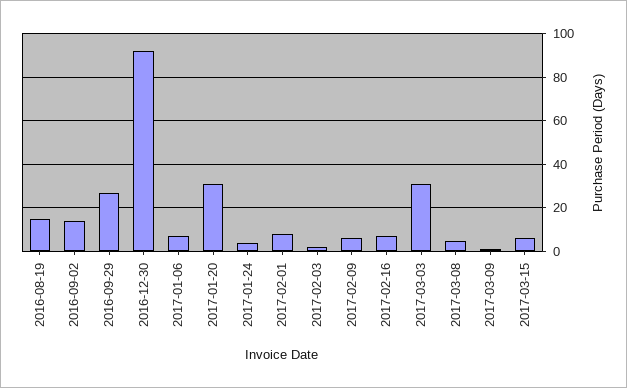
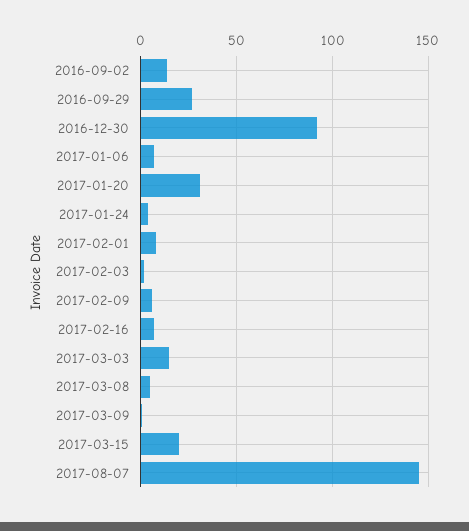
2016-08-19: 15 -> none
2017-03-03: 30 -> 15
2017-03-15: 5 -> 20
2017-08-07: none -> 145

